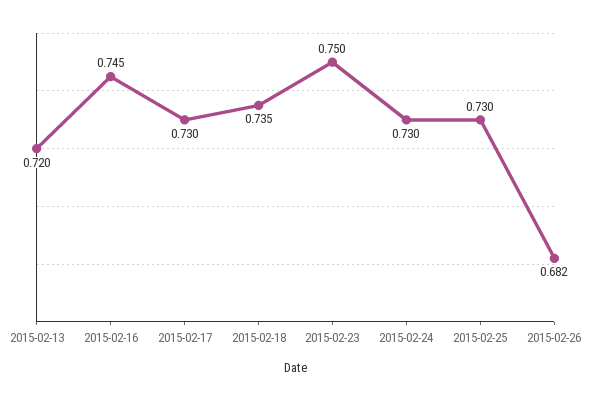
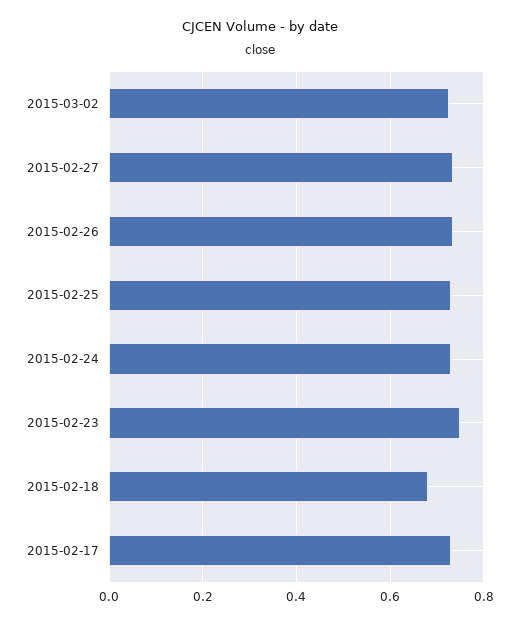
2015-02-13: 0.72 -> none
2015-02-16: 0.745 -> none
2015-02-18: 0.735 -> 0.68
2015-02-26: 0.682 -> 0.74
2015-03-02: none -> 0.72
2015-02-27: none -> 0.74

